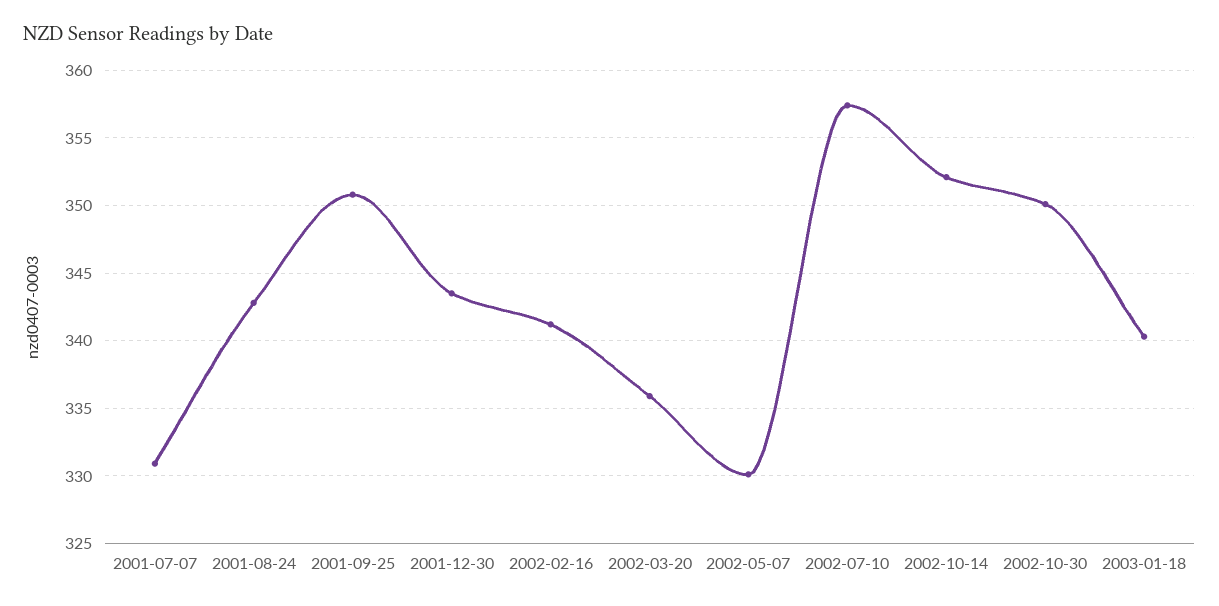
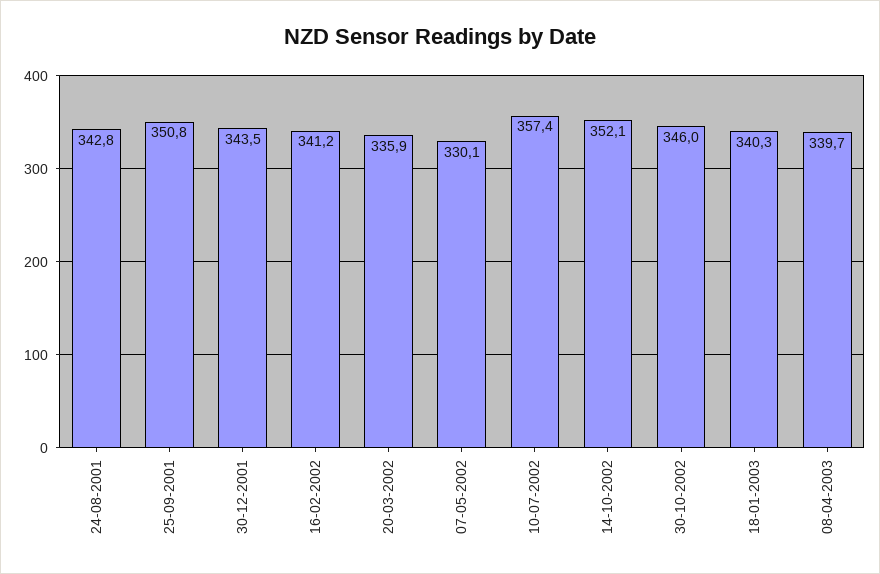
2001-07-07: 331 -> none
2002-10-30: 350 -> 346
08-04-2003: none -> 339.7

